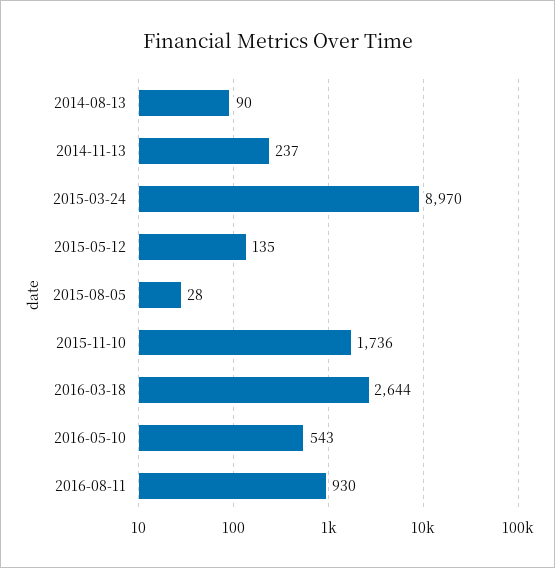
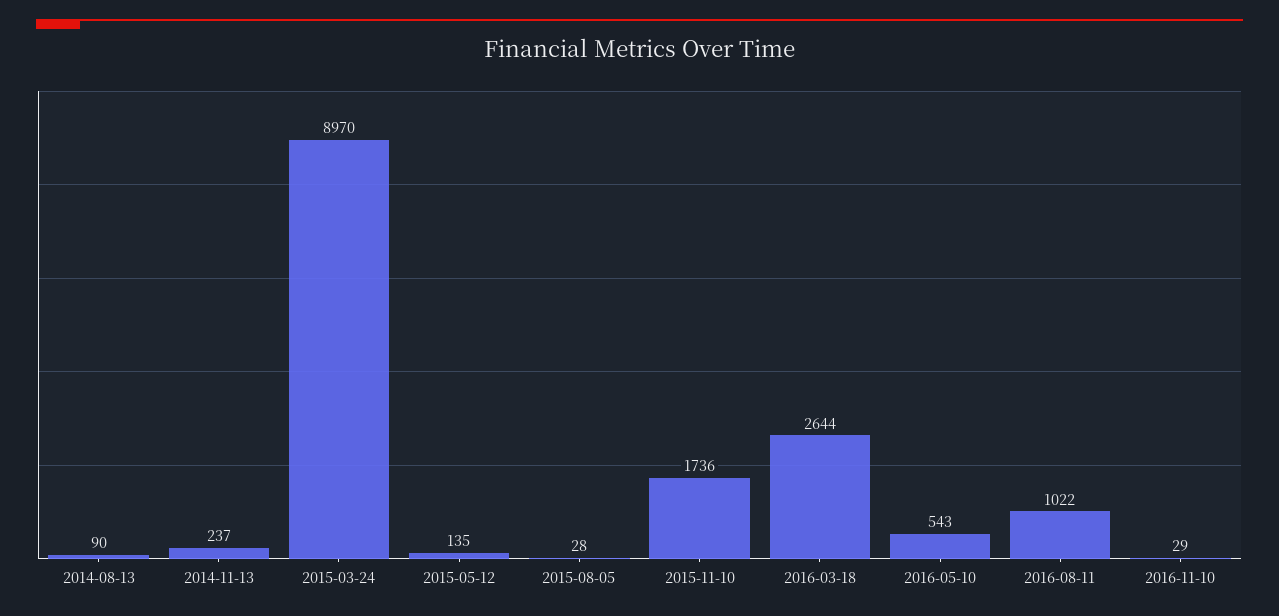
2016-08-11: 930 -> 1022
2016-11-10: none -> 29

